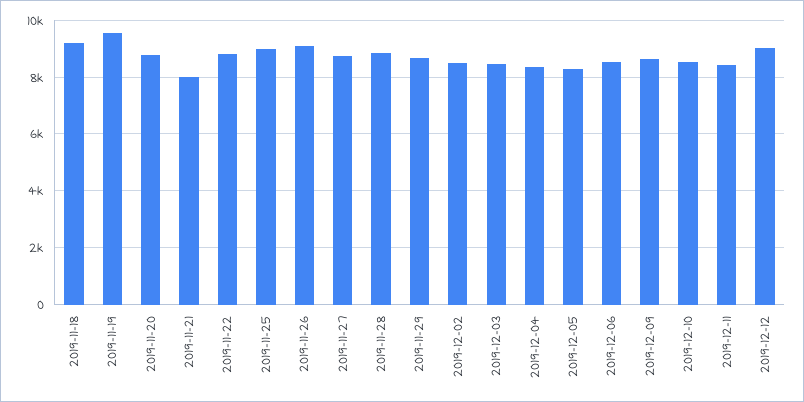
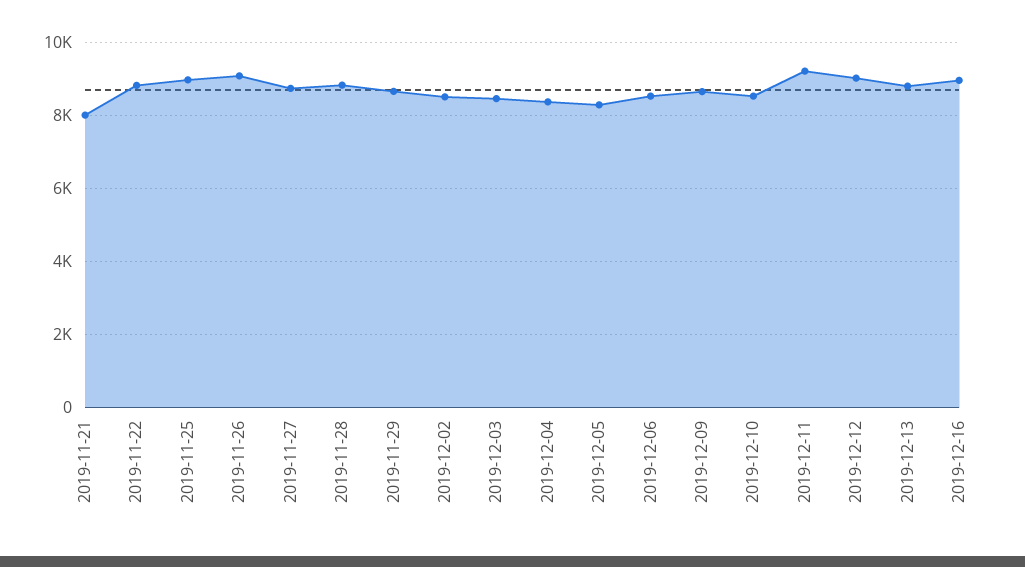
2019-11-18: 9250 -> none
2019-11-19: 9500 -> none
2019-11-20: 8750 -> none
2019-12-11: 8500 -> 9200
2019-12-13: none -> 8800
2019-12-16: none -> 9000

